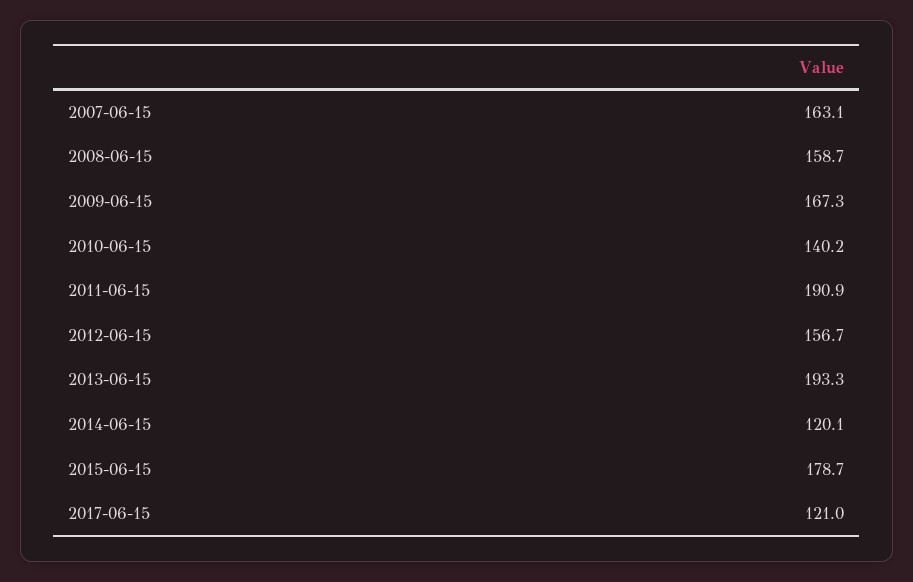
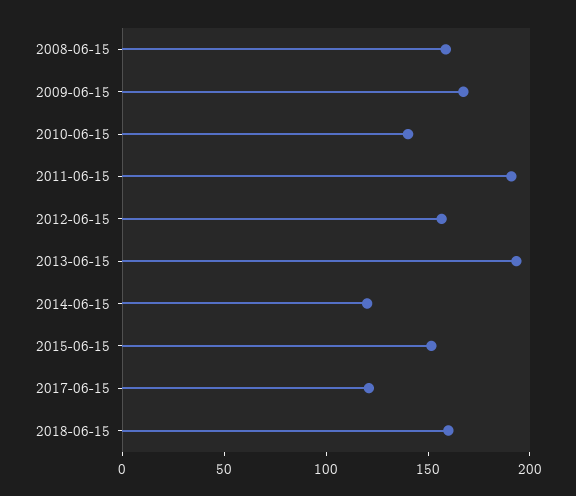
2007-06-15: 163.1 -> none
2015-06-15: 178.7 -> 150
2018-06-15: none -> 160

